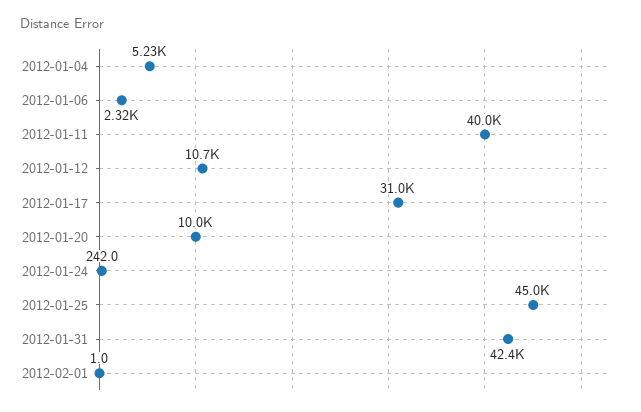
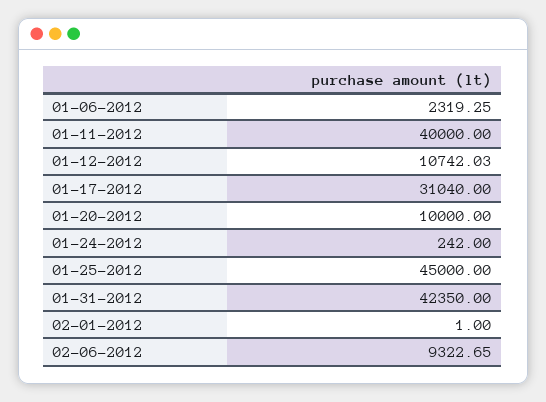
2012-01-04: 5230 -> none
02-06-2012: none -> 9322.65

